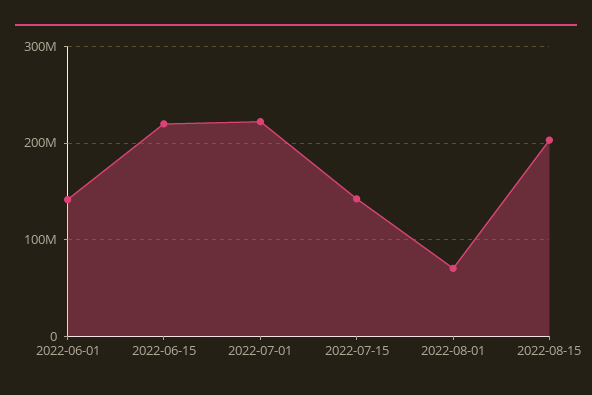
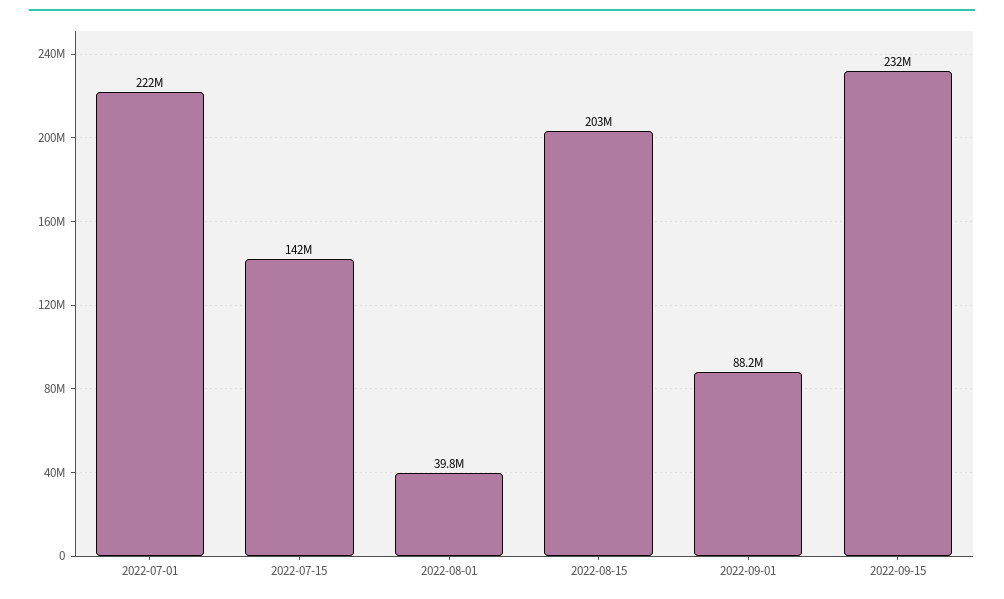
2022-06-01: 140000000 -> none
2022-06-15: 220000000 -> none
2022-08-01: 70000000 -> 39800000
2022-09-01: none -> 88200000
2022-09-15: none -> 232000000

